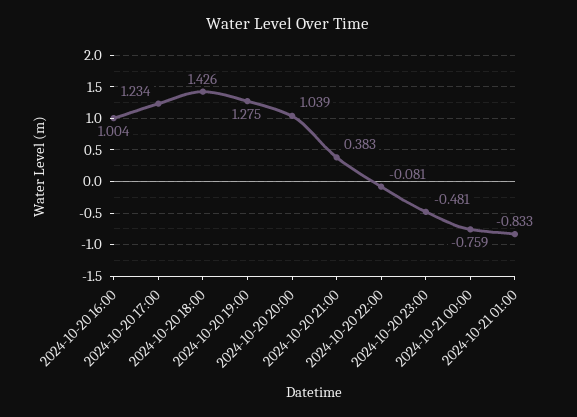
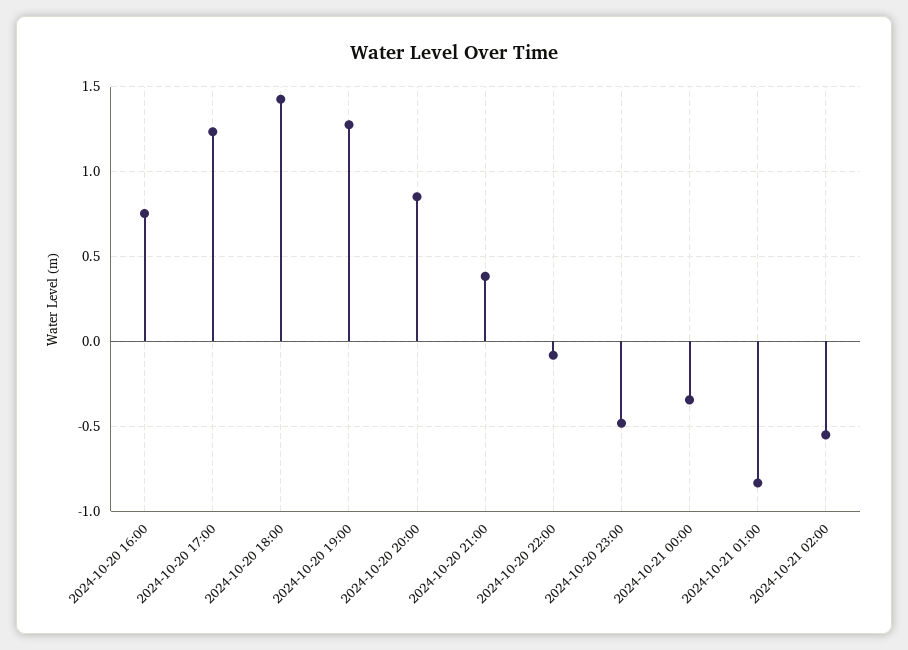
2024-10-20 16:00: 1.004 -> 0.75
2024-10-20 20:00: 1.039 -> 0.85
2024-10-21 00:00: -0.759 -> -0.35
2024-10-21 02:00: none -> -0.55

